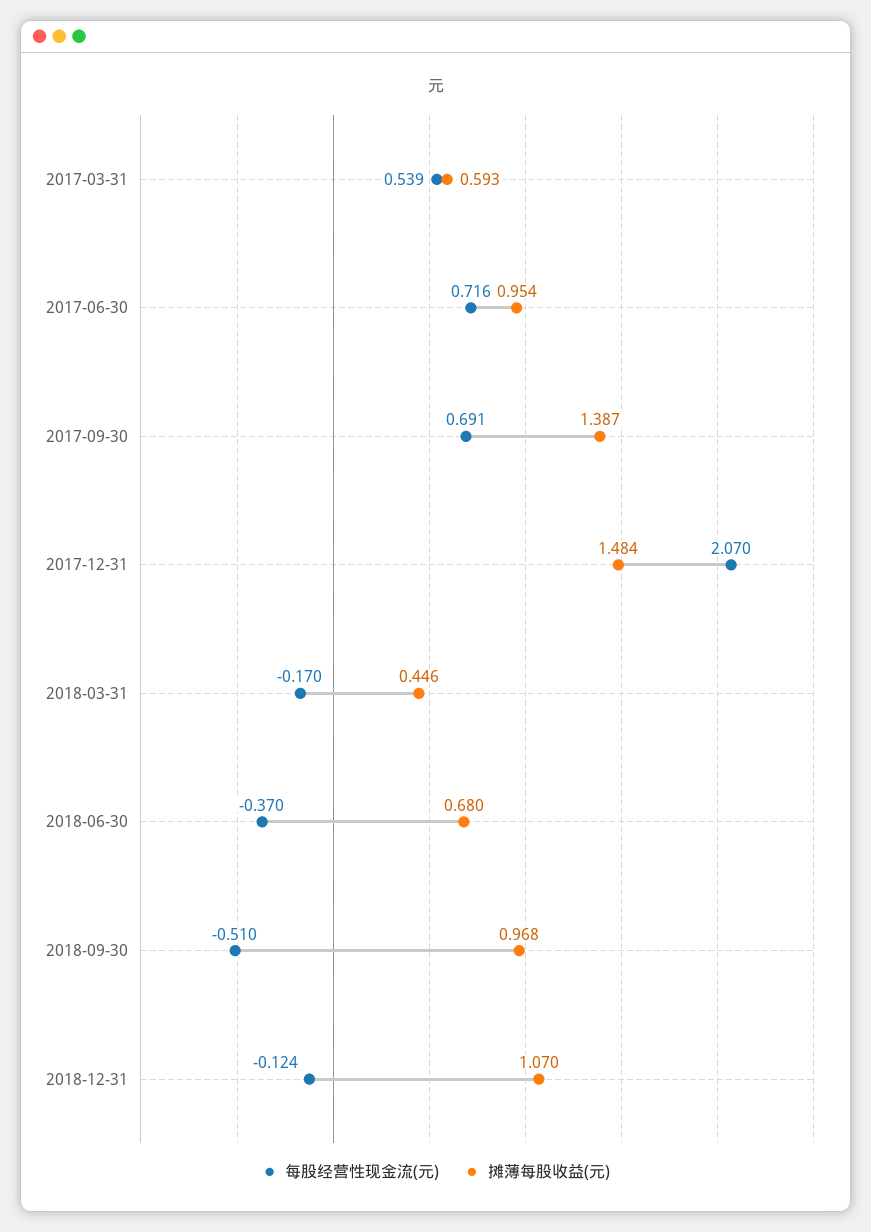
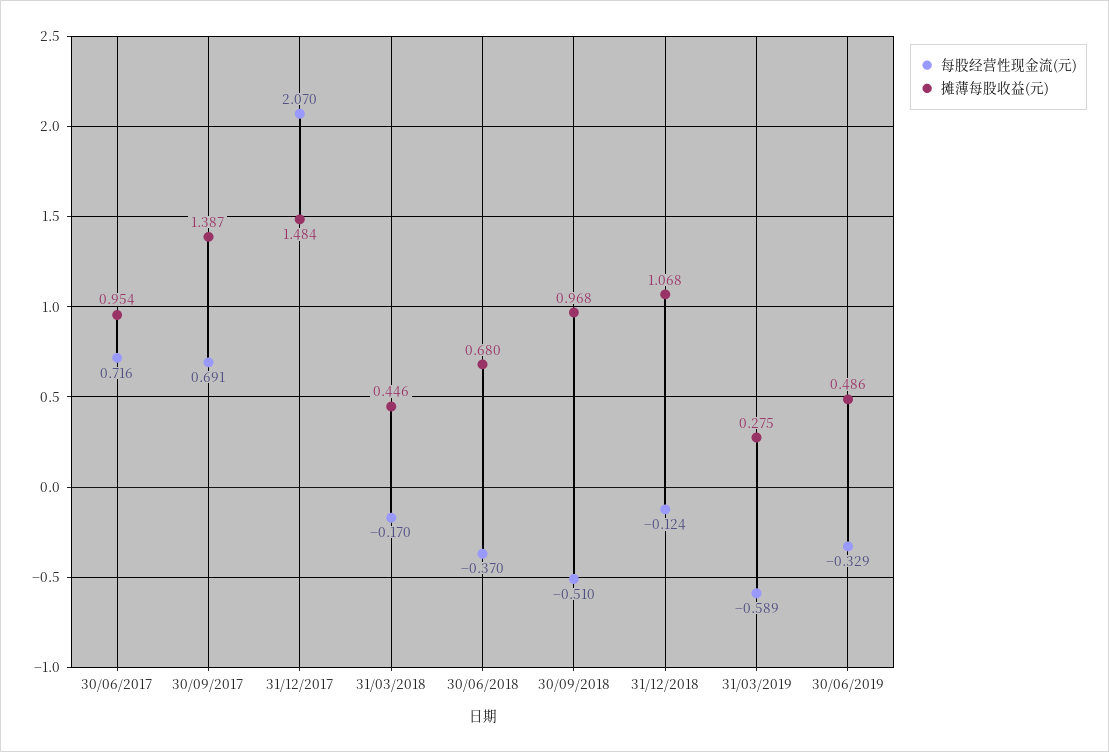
每股经营性现金流(元), 2017-03-31: 0.539 -> none
摊薄每股收益(元), 2017-03-31: 0.593 -> none
摊薄每股收益(元), 2018-12-31: 1.07 -> 1.068
每股经营性现金流(元), 31/03/2019: none -> -0.589
摊薄每股收益(元), 31/03/2019: none -> 0.275
每股经营性现金流(元), 30/06/2019: none -> -0.329
摊薄每股收益(元), 30/06/2019: none -> 0.486

